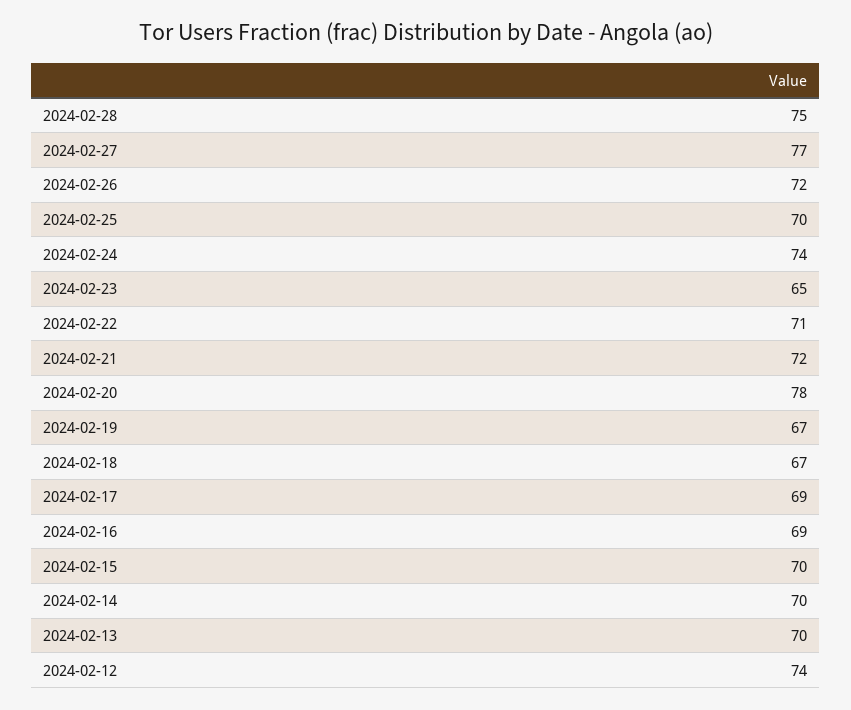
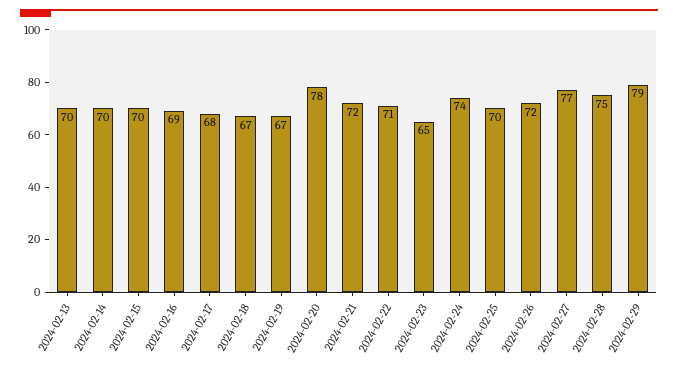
2024-02-17: 69 -> 68
2024-02-12: 74 -> none
2024-02-29: none -> 79

